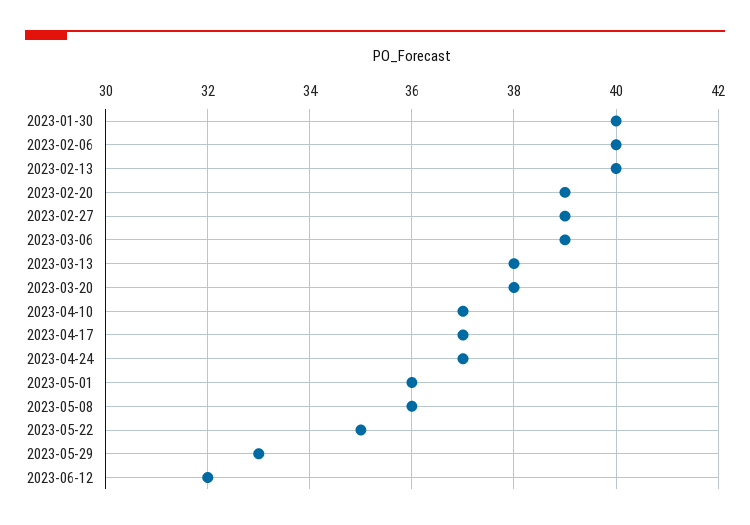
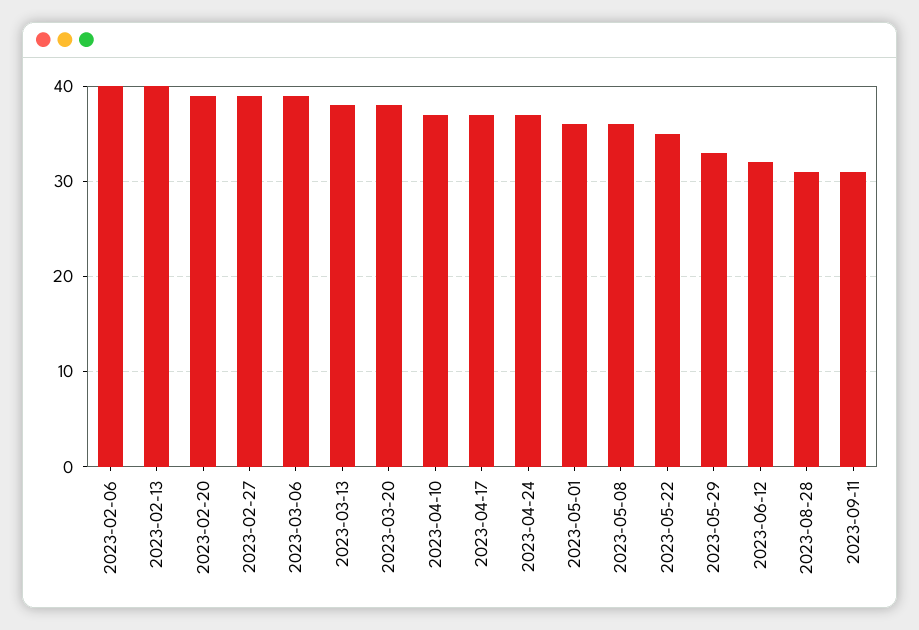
2023-01-30: 40 -> none
2023-08-28: none -> 31
2023-09-11: none -> 31

